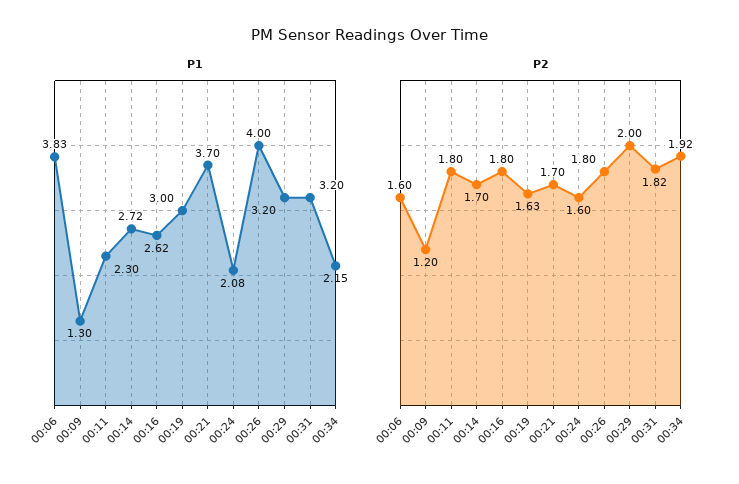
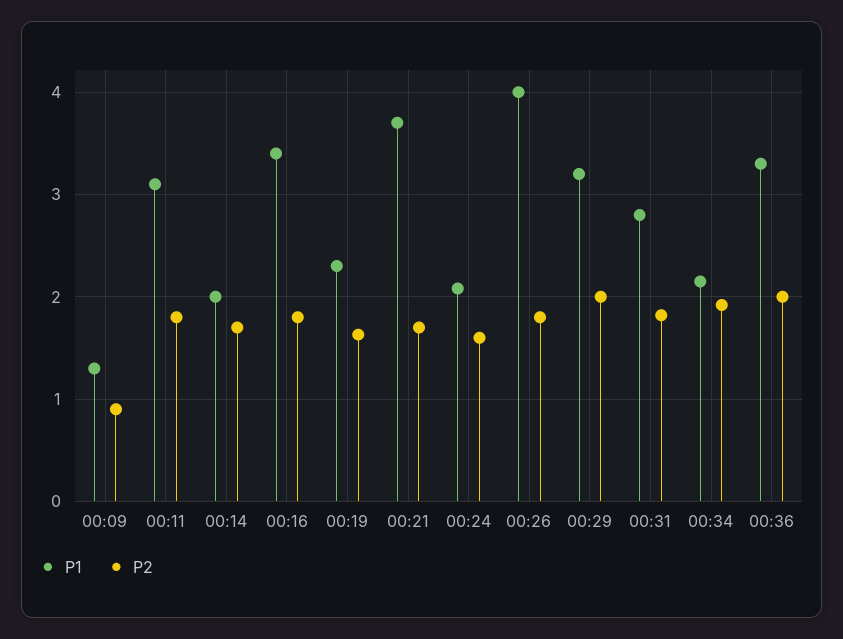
P1, 00:06: 3.83 -> none
P1, 00:11: 2.3 -> 3.1
P1, 00:14: 2.72 -> 2
P1, 00:16: 2.62 -> 3.4
P1, 00:19: 3 -> 2.3
P1, 00:31: 3.2 -> 2.8
P2, 00:06: 1.6 -> none
P2, 00:09: 1.2 -> 0.9
P1, 00:36: none -> 3.3
P2, 00:36: none -> 2

